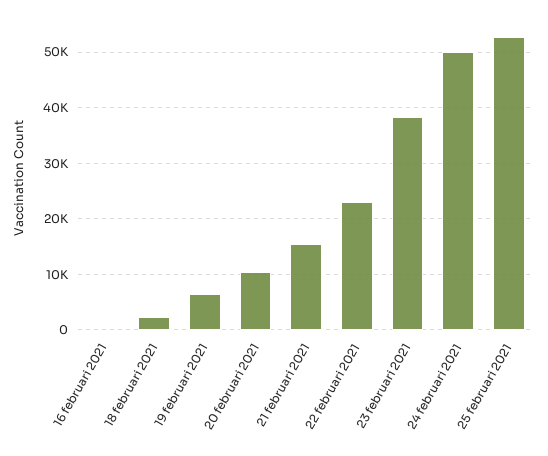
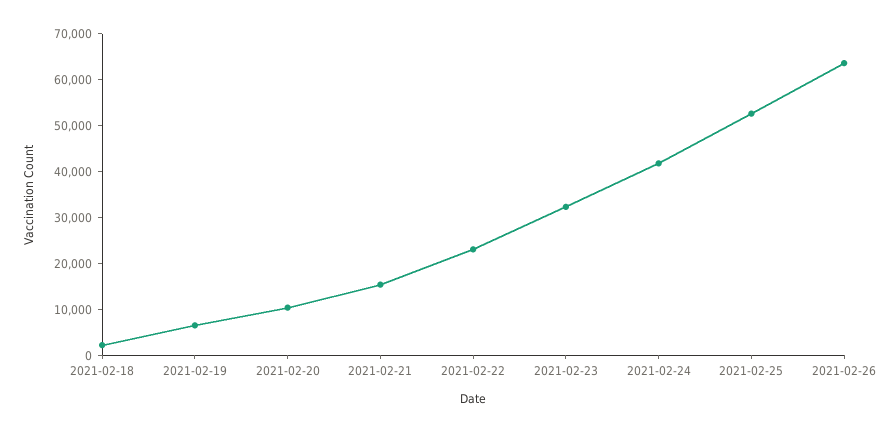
16 februari 2021: 0 -> none
23 februari 2021: 38000 -> 32000
24 februari 2021: 50000 -> 42000
2021-02-26: none -> 64000

